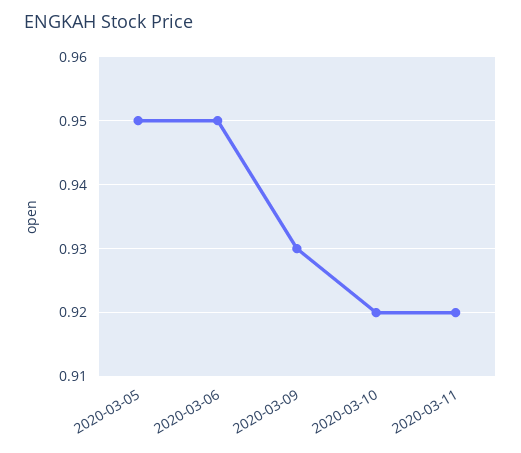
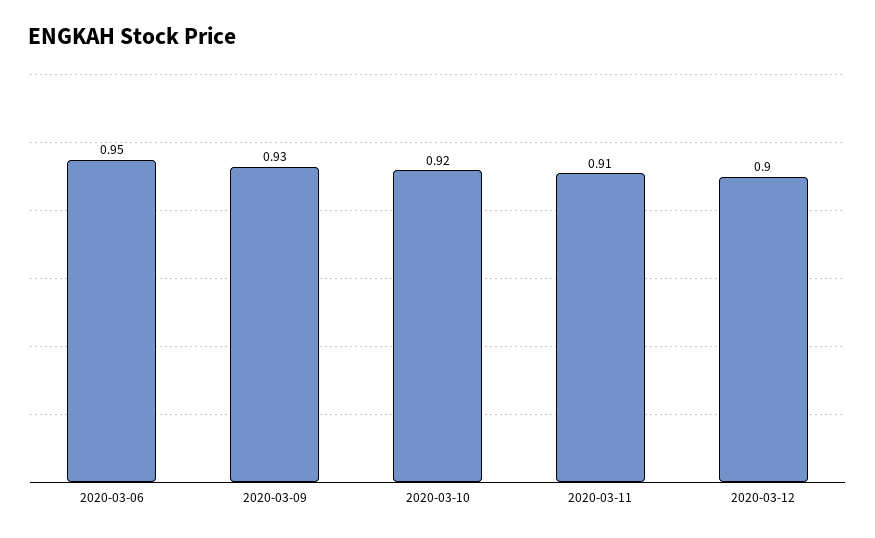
2020-03-05: 0.95 -> none
2020-03-11: 0.92 -> 0.91
2020-03-12: none -> 0.9

